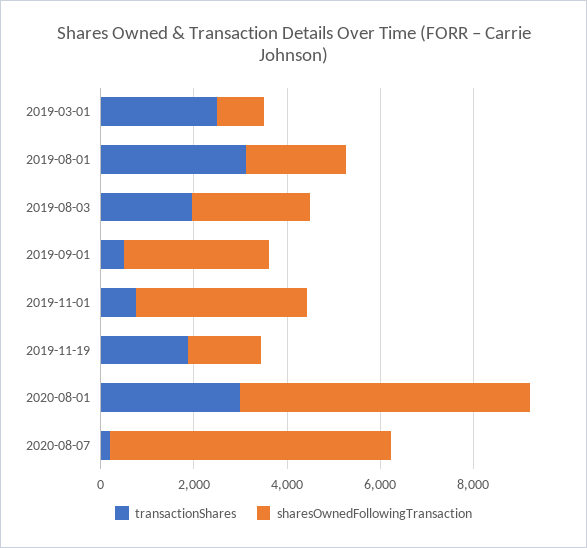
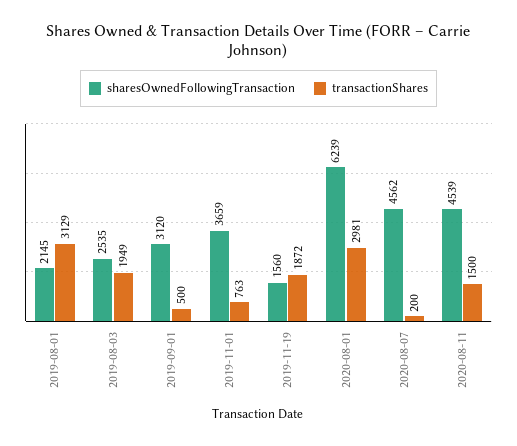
transactionShares, 2019-03-01: 2500 -> none
sharesOwnedFollowingTransaction, 2019-03-01: 1000 -> none
sharesOwnedFollowingTransaction, 2020-08-07: 6000 -> 4562
sharesOwnedFollowingTransaction, 2020-08-11: none -> 4539
transactionShares, 2020-08-11: none -> 1500

